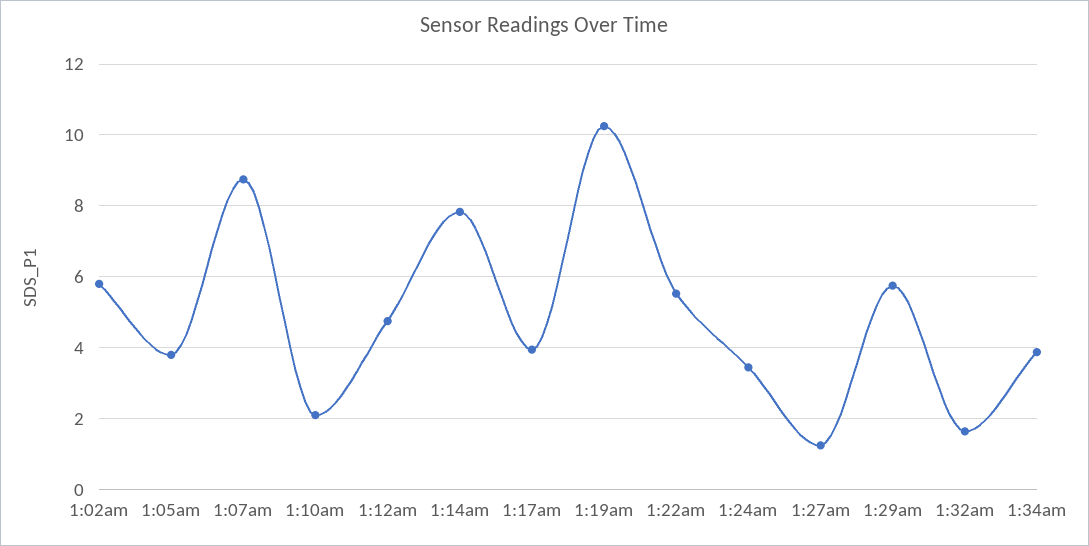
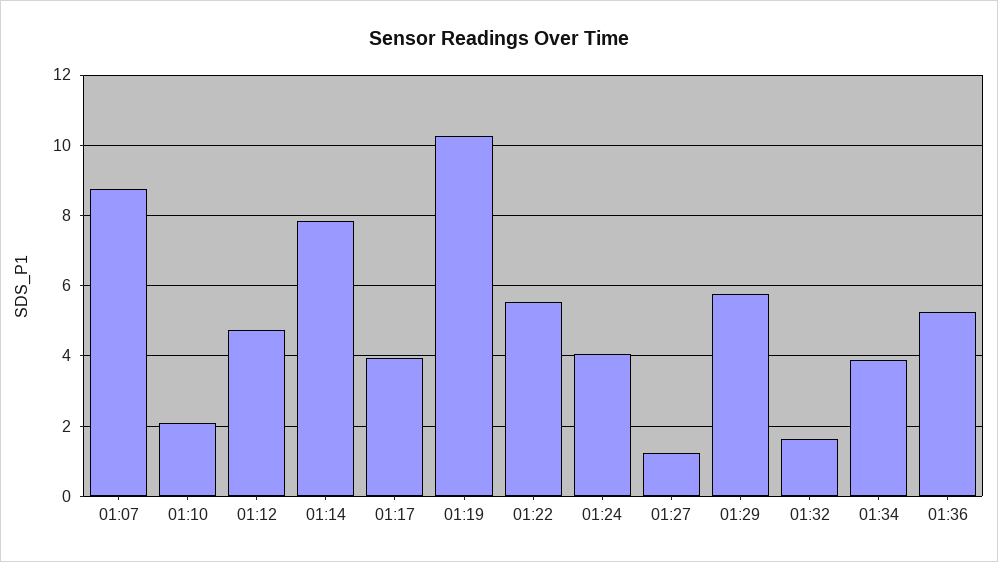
1:02am: 5.8 -> none
1:05am: 3.8 -> none
1:24am: 3.4 -> 4
01:36: none -> 5.2

